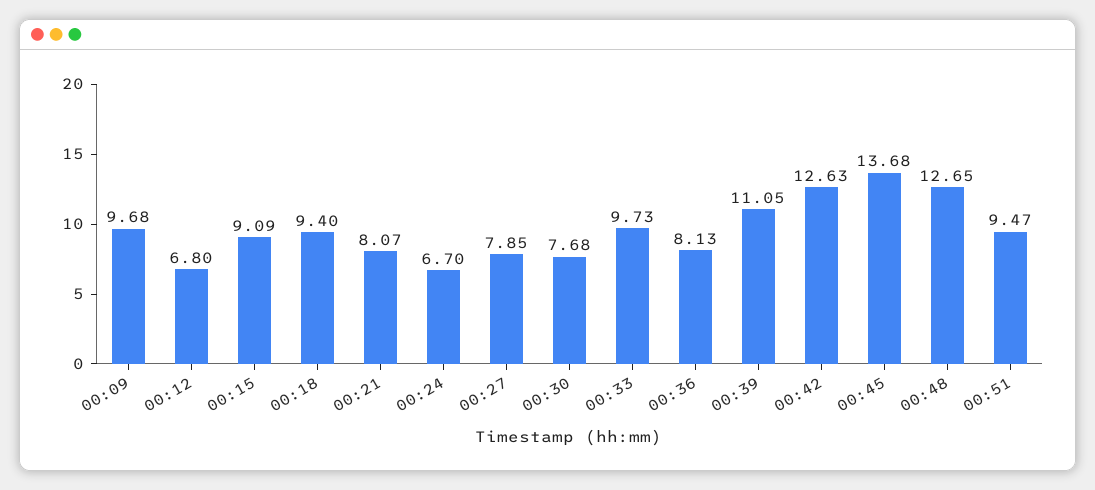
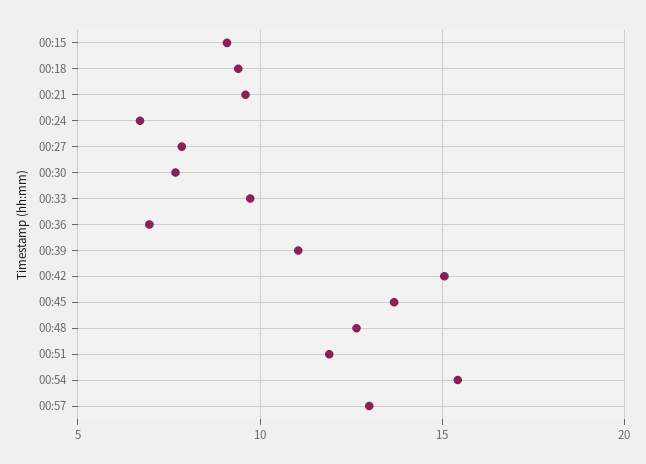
00:09: 9.68 -> none
00:12: 6.8 -> none
00:21: 8.07 -> 9.5
00:36: 8.13 -> 7
00:42: 12.63 -> 15
00:51: 9.47 -> 12
00:54: none -> 15.5
00:57: none -> 13

